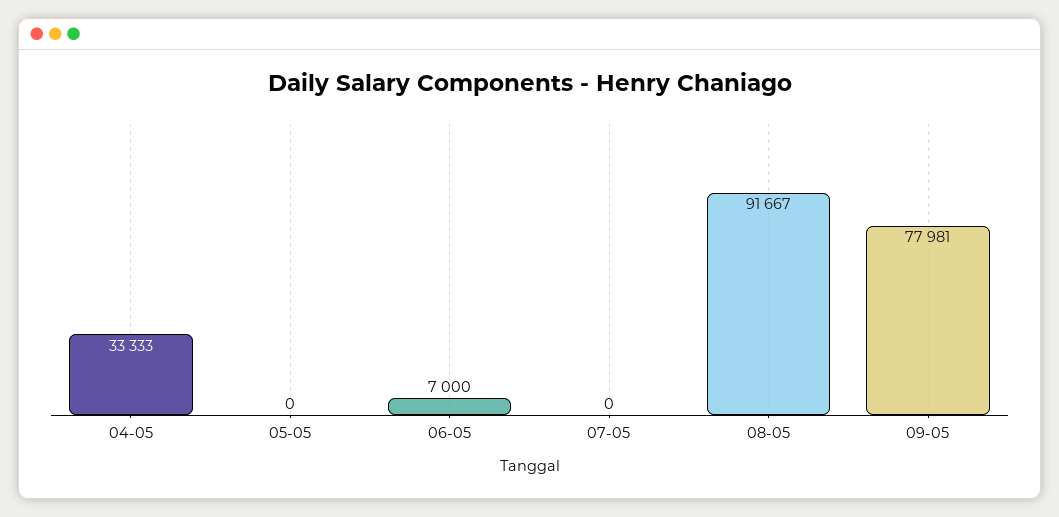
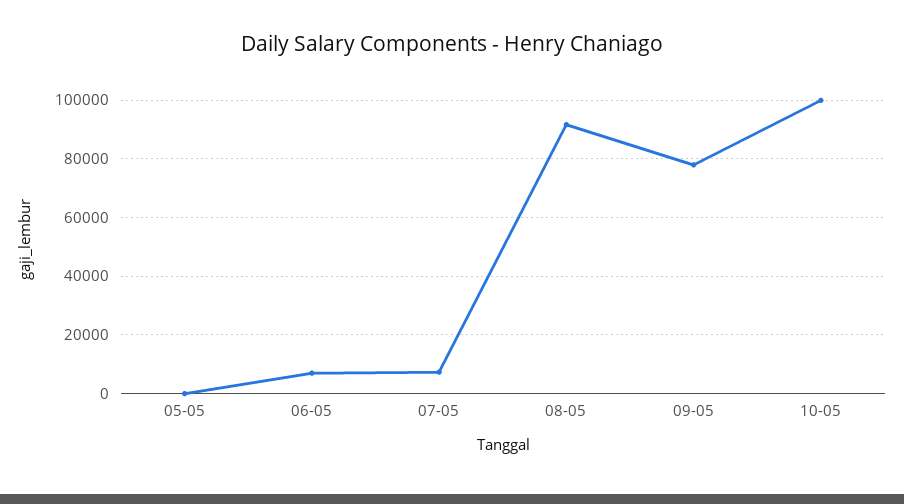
04-05: 33333 -> none
07-05: 0 -> 7500
10-05: none -> 100000

